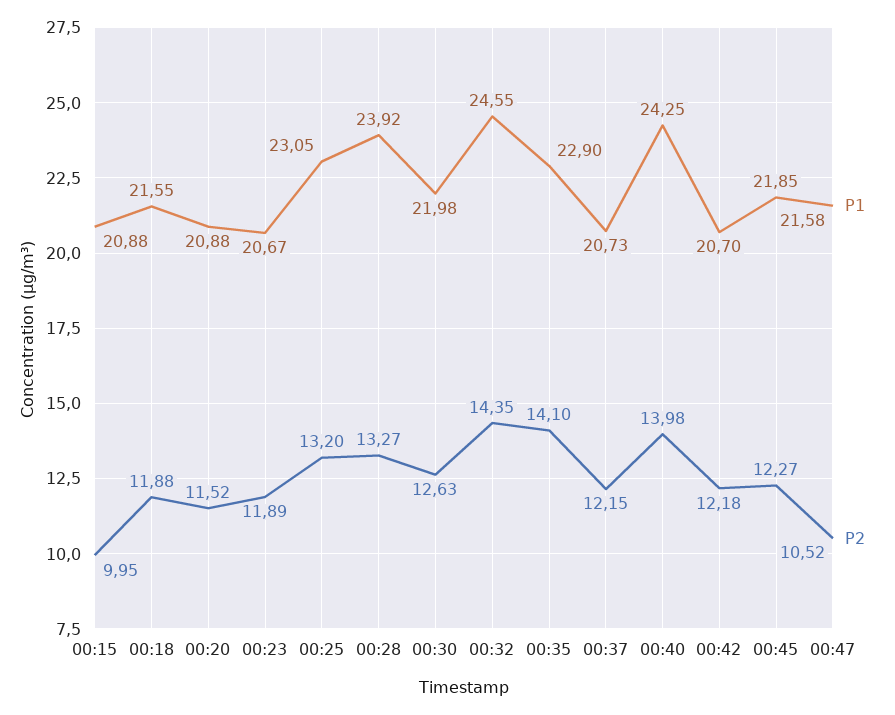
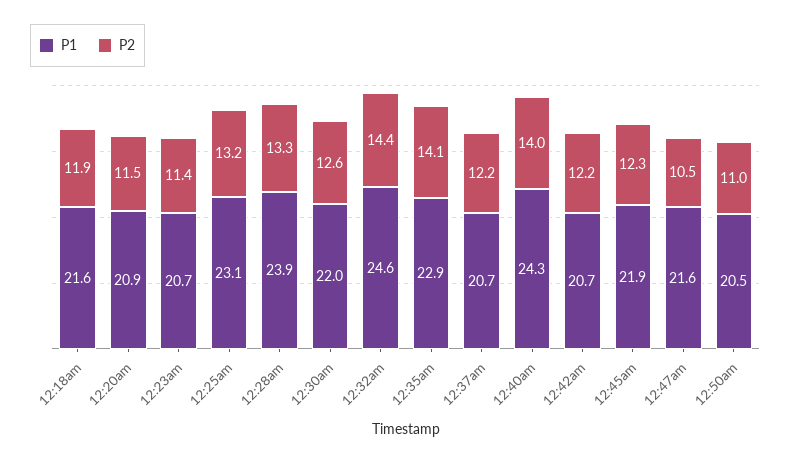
P1, 00:15: 20.88 -> none
P2, 00:15: 9.95 -> none
P2, 00:23: 11.89 -> 11.4
P1, 12:50am: none -> 20.5
P2, 12:50am: none -> 11

